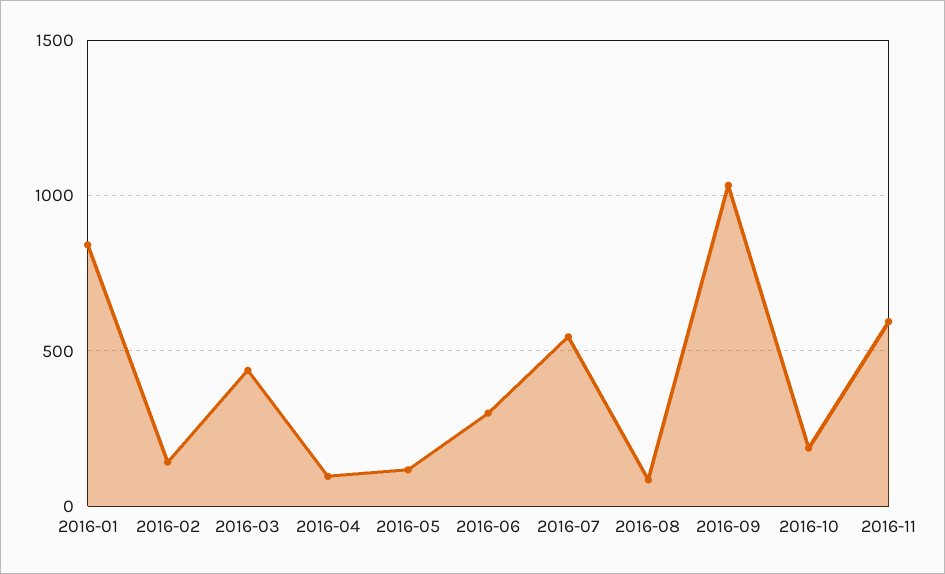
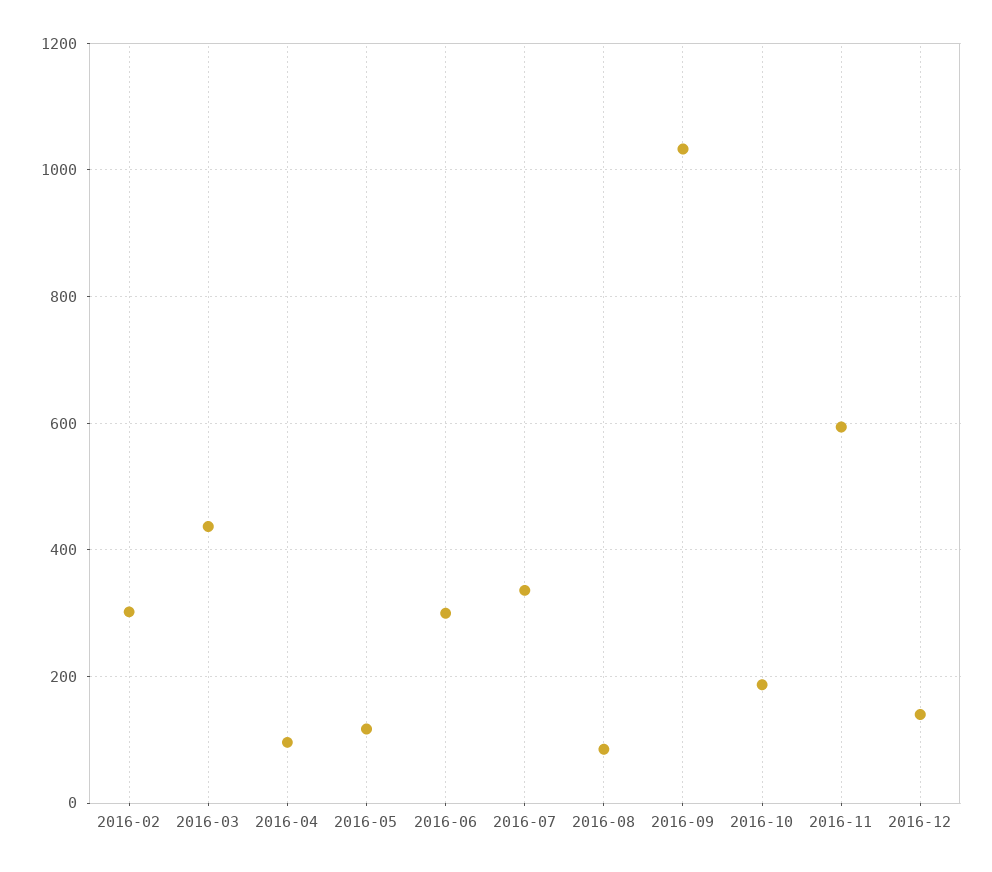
2016-01: 850 -> none
2016-02: 150 -> 300
2016-07: 550 -> 340
2016-12: none -> 140

